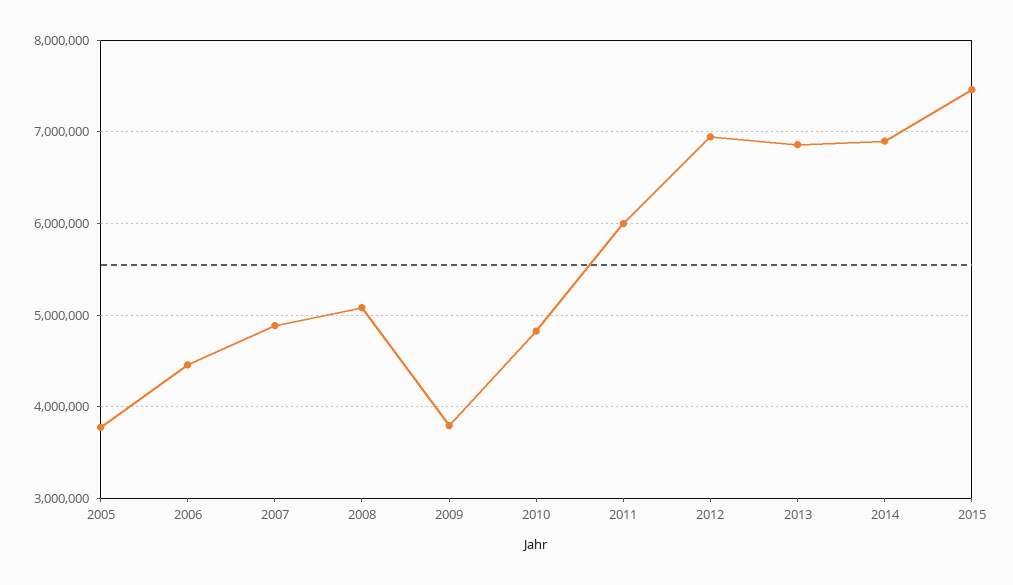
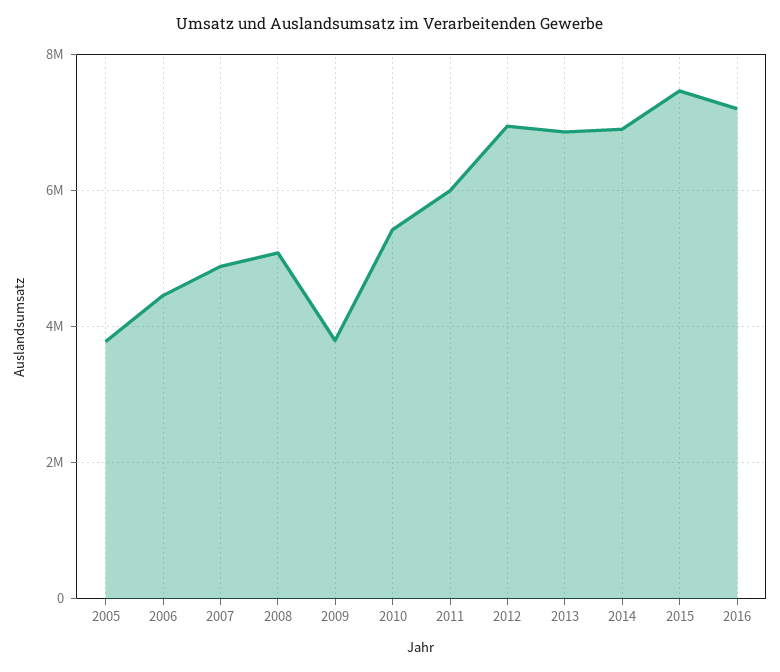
2010: 4800000 -> 5400000
2016: none -> 7200000

